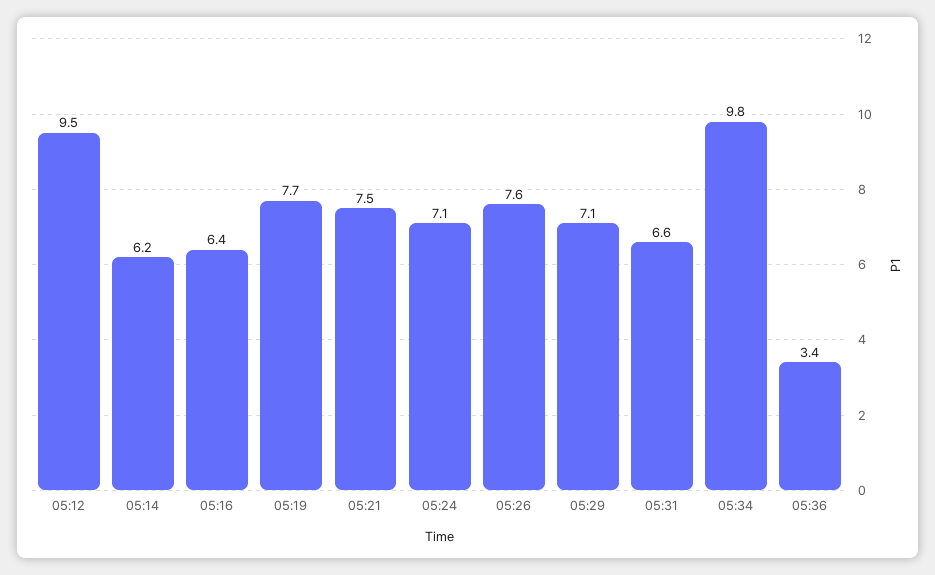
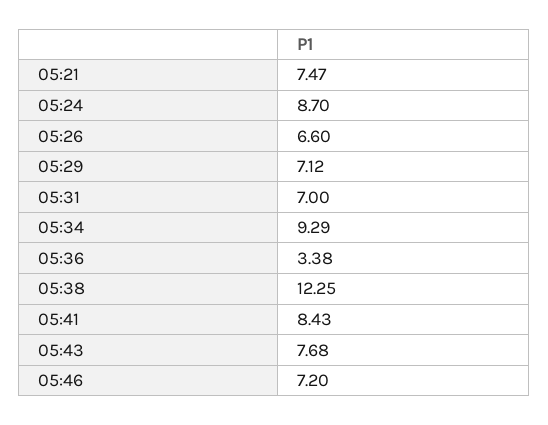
05:12: 9.5 -> none
05:14: 6.2 -> none
05:16: 6.4 -> none
05:19: 7.7 -> none
05:24: 7.1 -> 8.7
05:26: 7.6 -> 6.6
05:31: 6.6 -> 7
05:34: 9.8 -> 9.29
05:38: none -> 12.25
05:41: none -> 8.43
05:43: none -> 7.68
05:46: none -> 7.2

